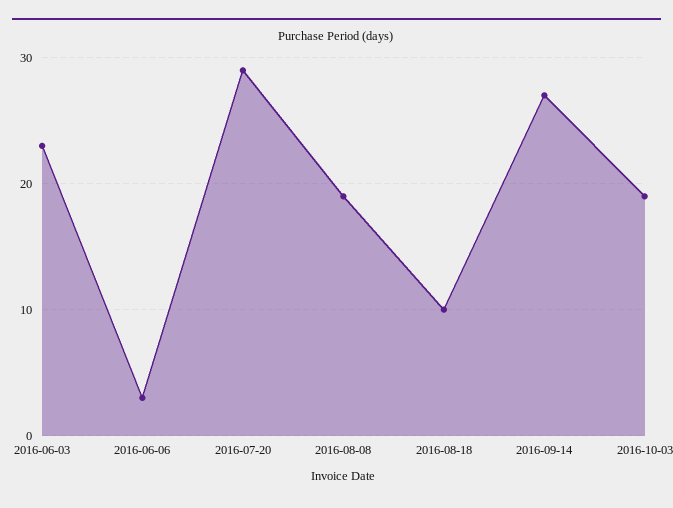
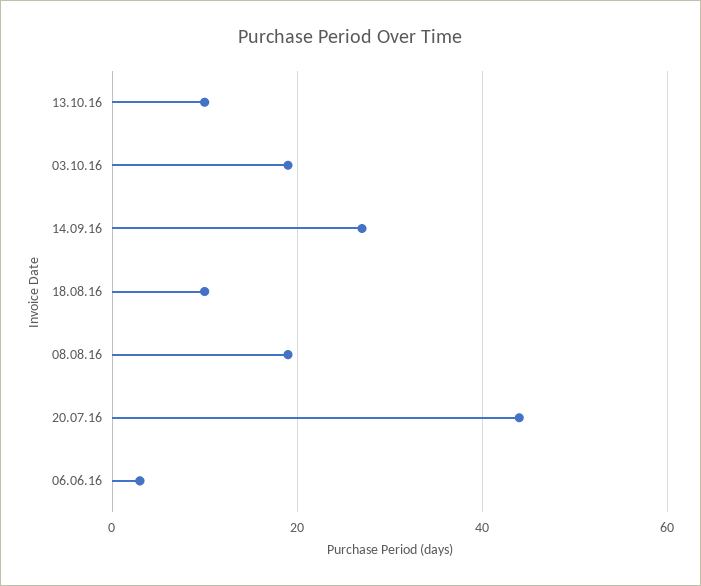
2016-06-03: 23 -> none
2016-07-20: 29 -> 45
13.10.16: none -> 10

